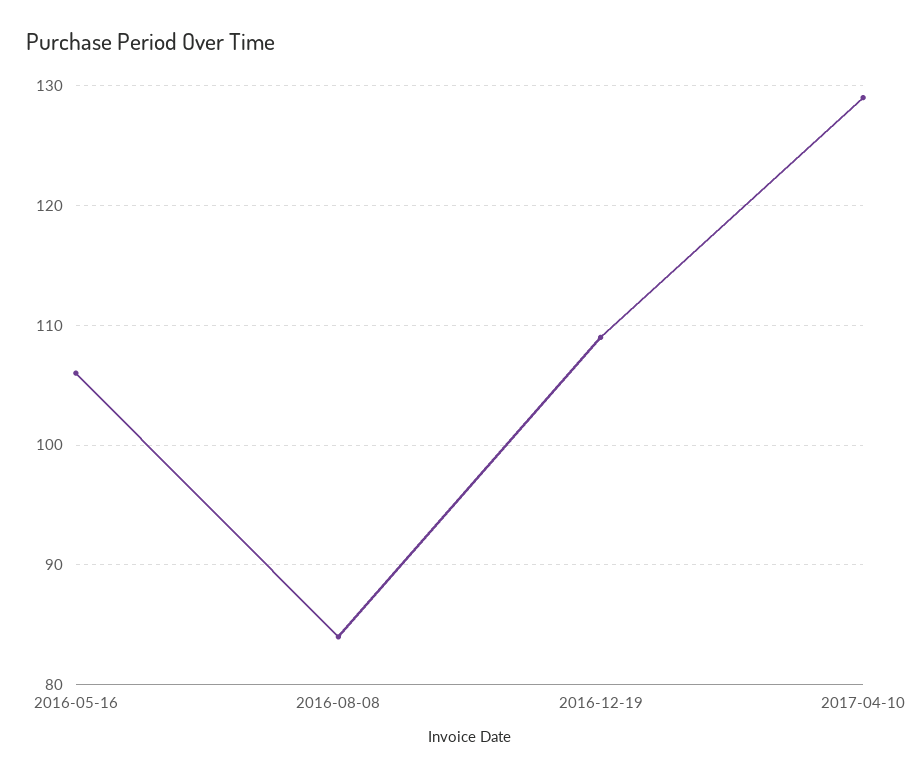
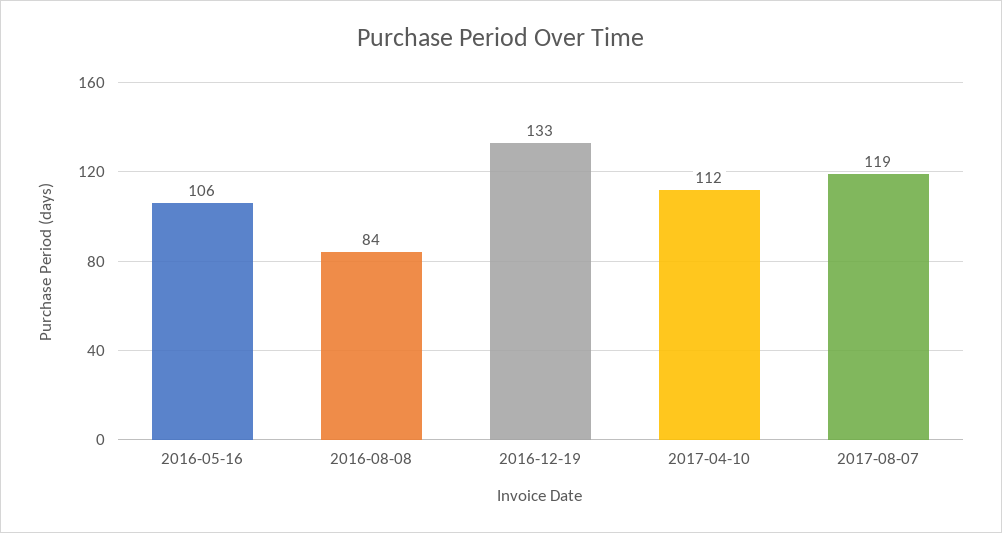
2016-12-19: 109 -> 133
2017-04-10: 129 -> 112
2017-08-07: none -> 119

